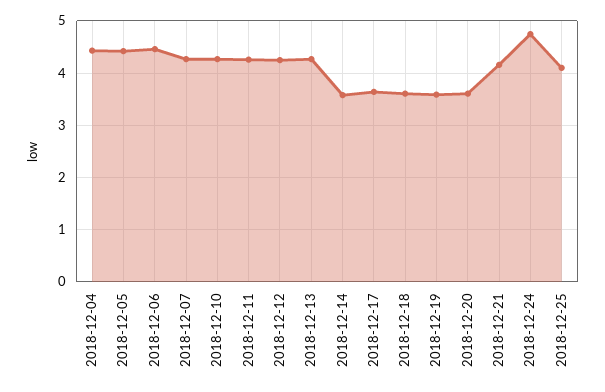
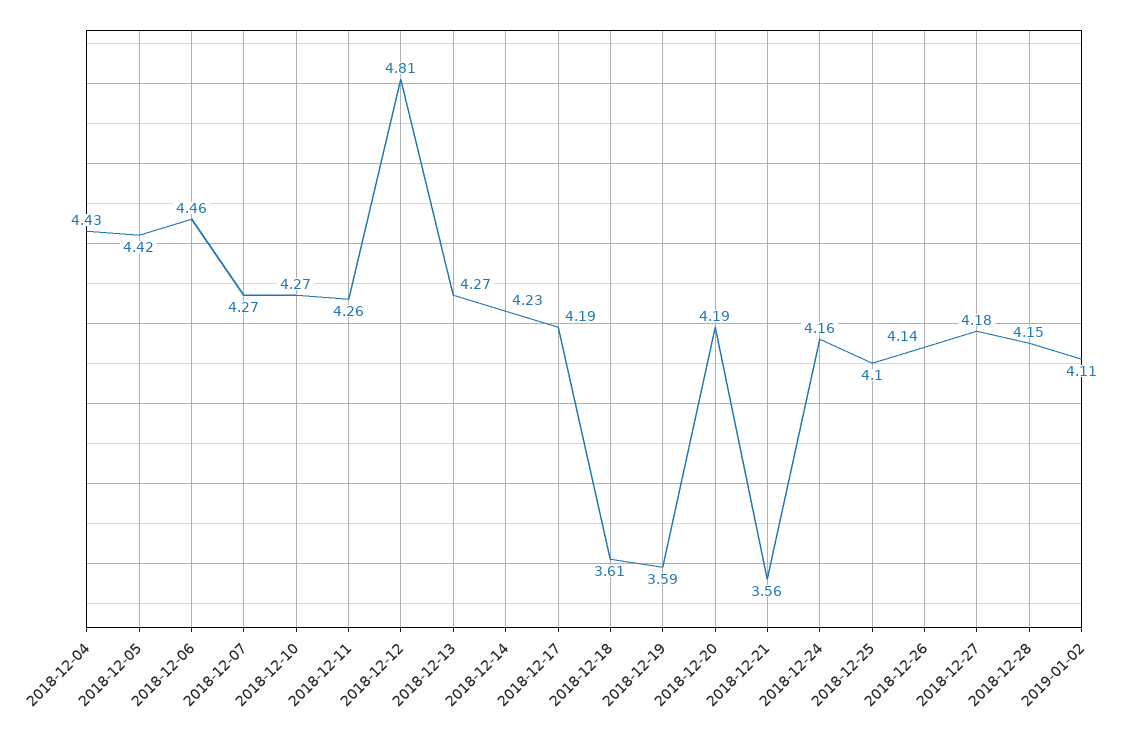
2018-12-12: 4.2 -> 4.81
2018-12-14: 3.6 -> 4.23
2018-12-17: 3.6 -> 4.19
2018-12-20: 3.6 -> 4.19
2018-12-21: 4.2 -> 3.56
2018-12-24: 4.8 -> 4.16
2018-12-26: none -> 4.14
2018-12-27: none -> 4.18
2018-12-28: none -> 4.15
2019-01-02: none -> 4.11

